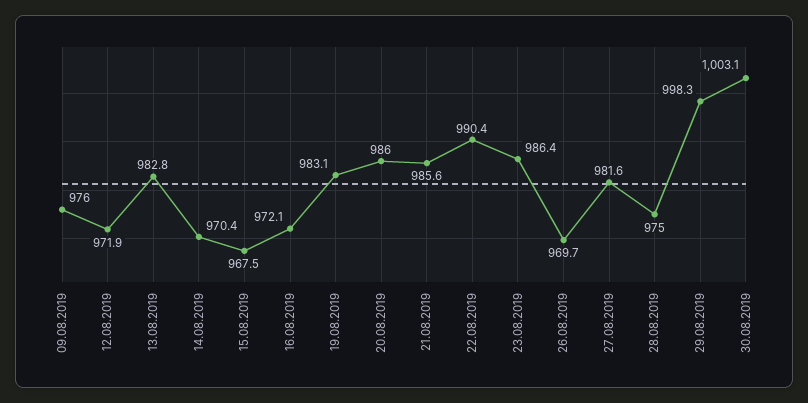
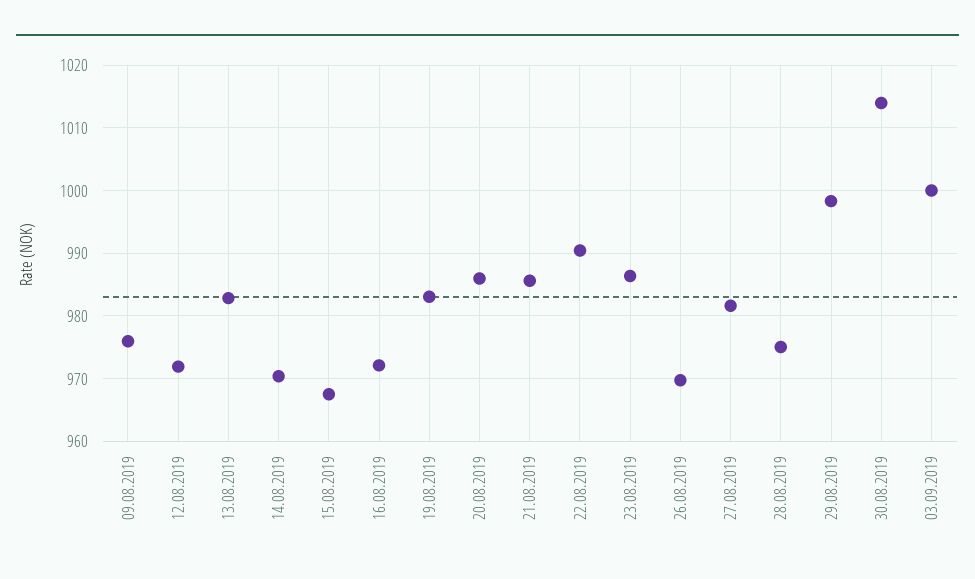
30.08.2019: 1003.1 -> 1014
03.09.2019: none -> 1000

